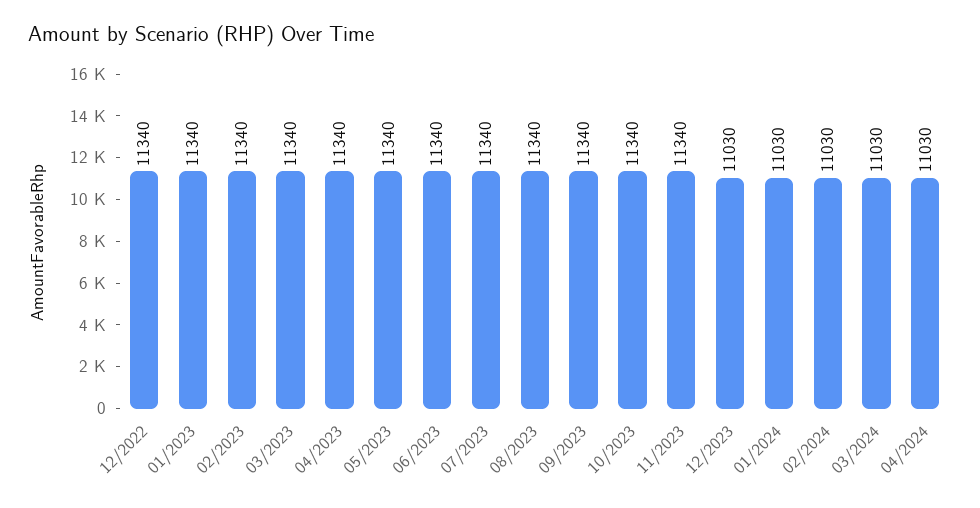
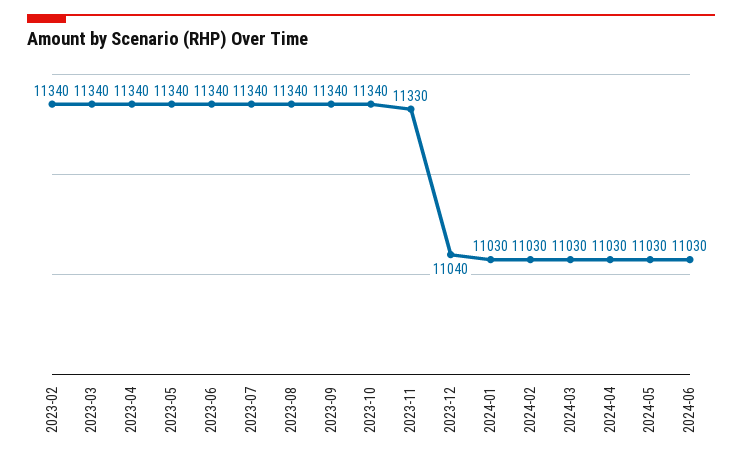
12/2022: 11340 -> none
01/2023: 11340 -> none
11/2023: 11340 -> 11330
12/2023: 11030 -> 11040
2024-05: none -> 11030
2024-06: none -> 11030

